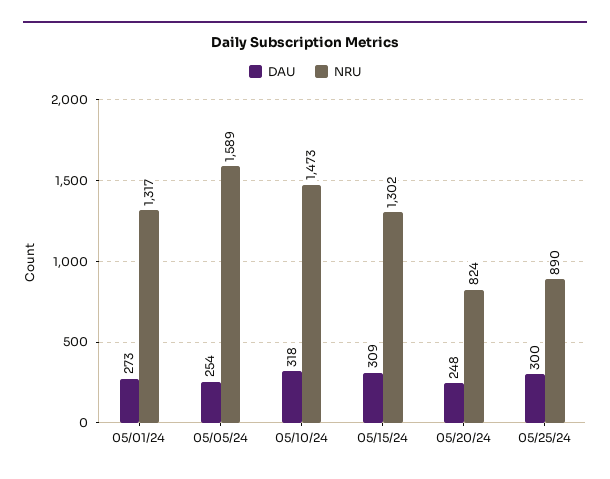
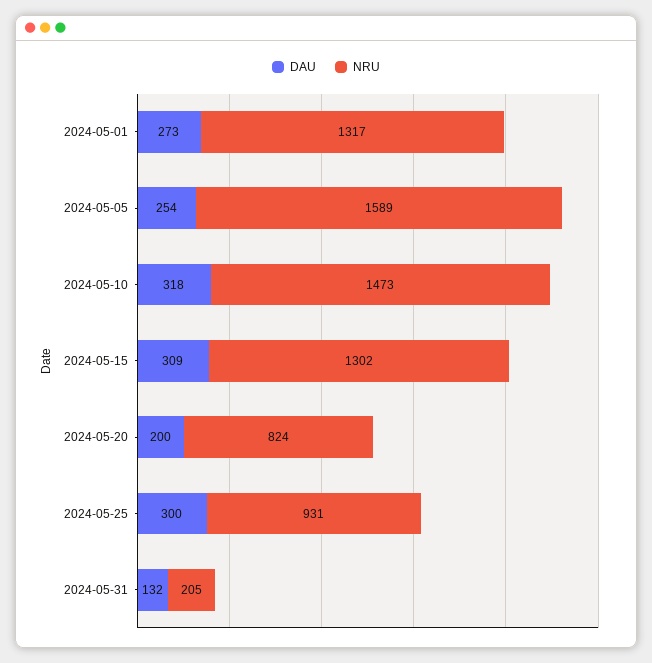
DAU, 05/20/24: 248 -> 200
NRU, 05/25/24: 890 -> 931
DAU, 2024-05-31: none -> 132
NRU, 2024-05-31: none -> 205

